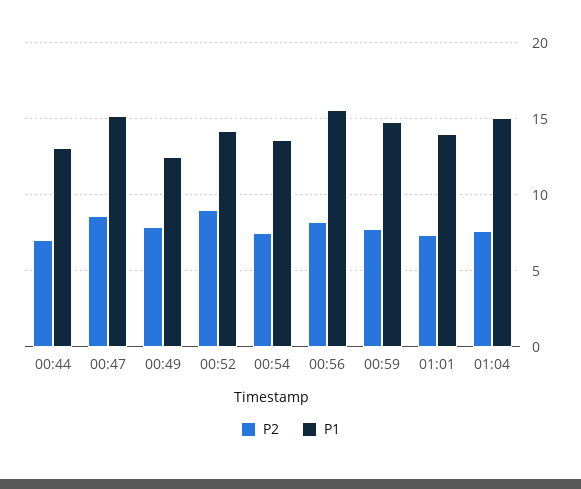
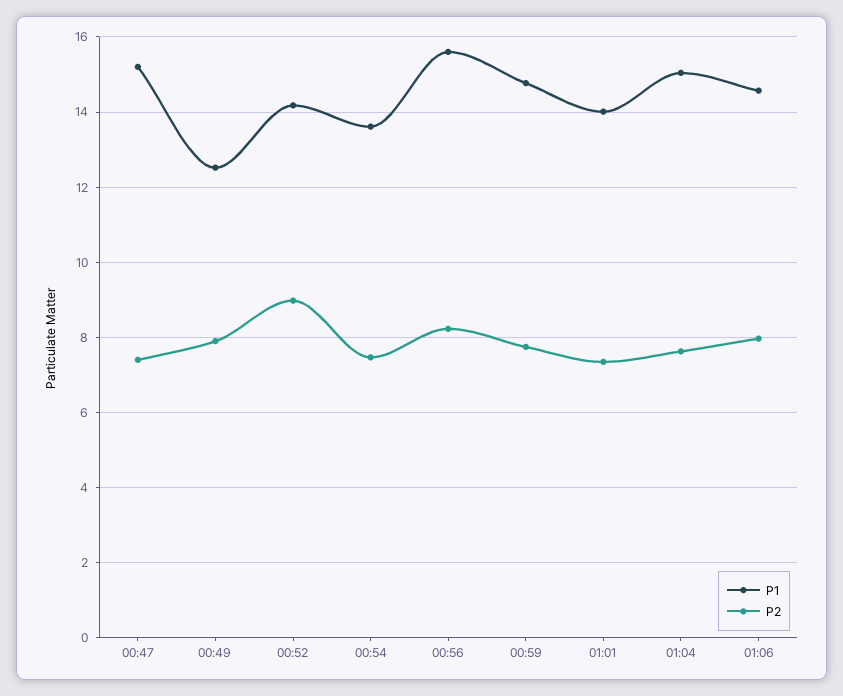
P2, 00:44: 7 -> none
P1, 00:44: 13 -> none
P2, 00:47: 8.5 -> 7.4
P1, 01:06: none -> 14.6
P2, 01:06: none -> 8

